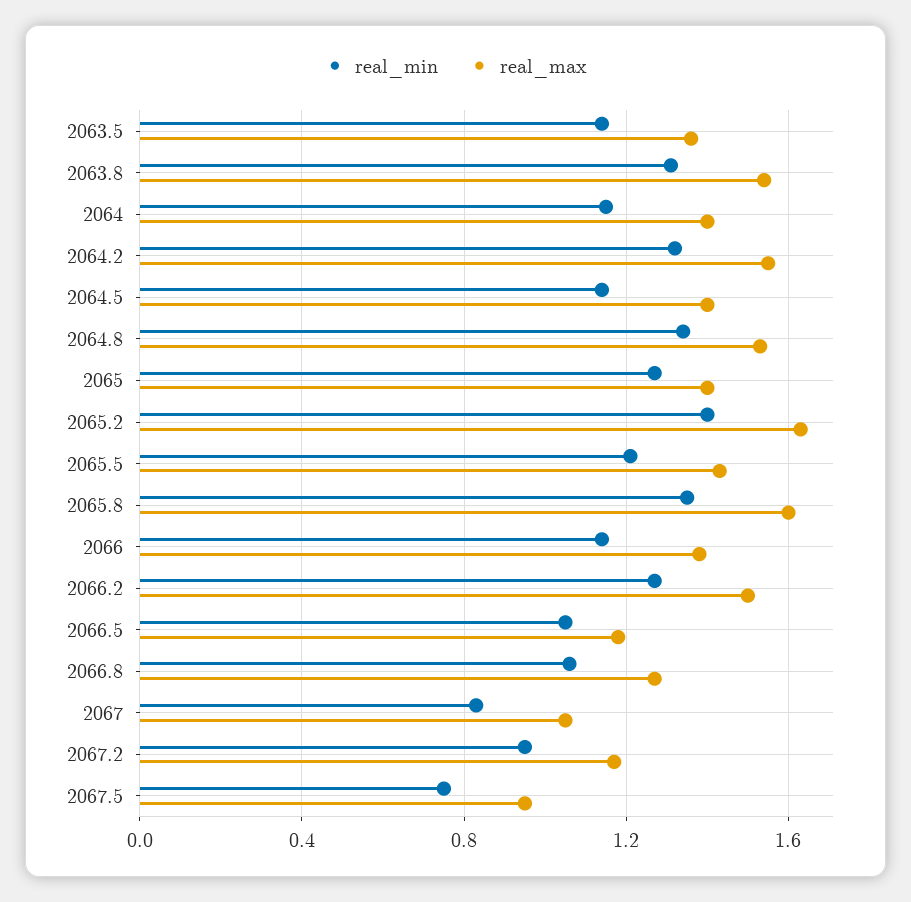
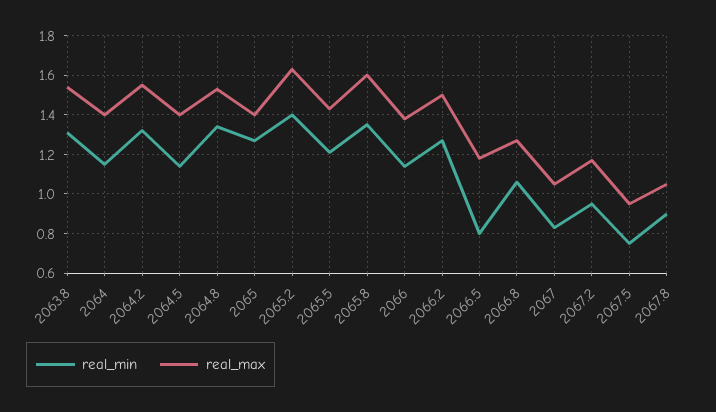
real_min, 2063.5: 1.15 -> none
real_max, 2063.5: 1.35 -> none
real_min, 2066.5: 1.05 -> 0.8
real_min, 2067.8: none -> 0.9
real_max, 2067.8: none -> 1.05

